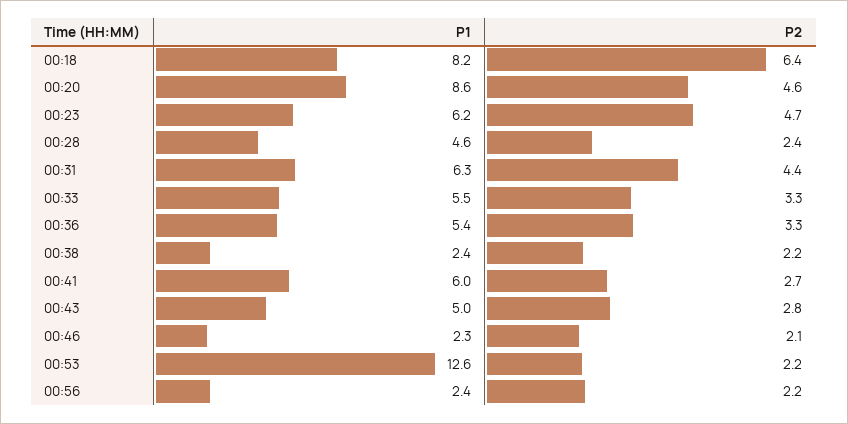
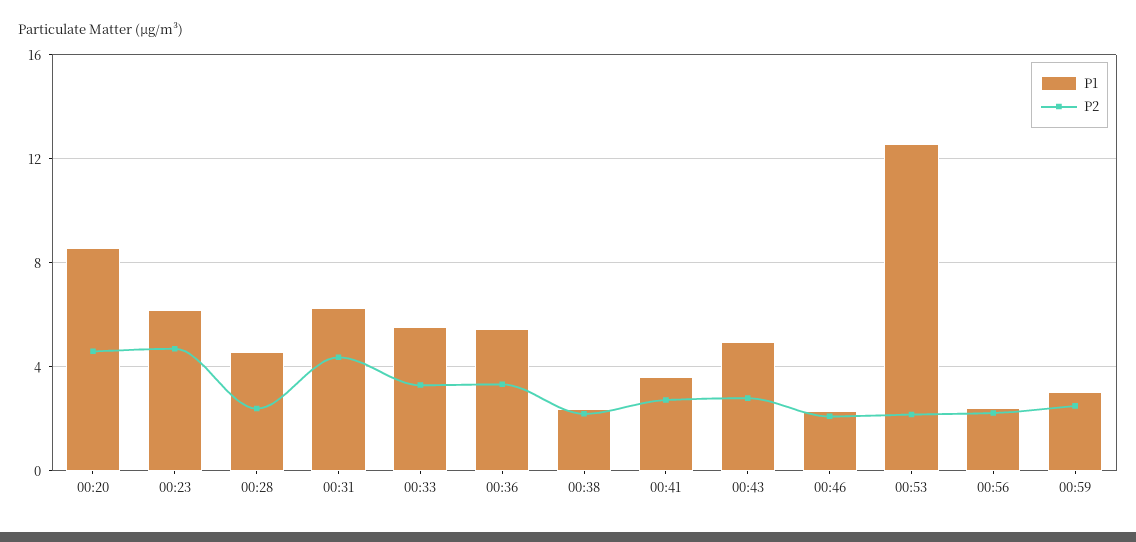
P1, 00:18: 8.2 -> none
P2, 00:18: 6.4 -> none
P1, 00:41: 6 -> 3.5
P1, 00:59: none -> 3
P2, 00:59: none -> 2.5

